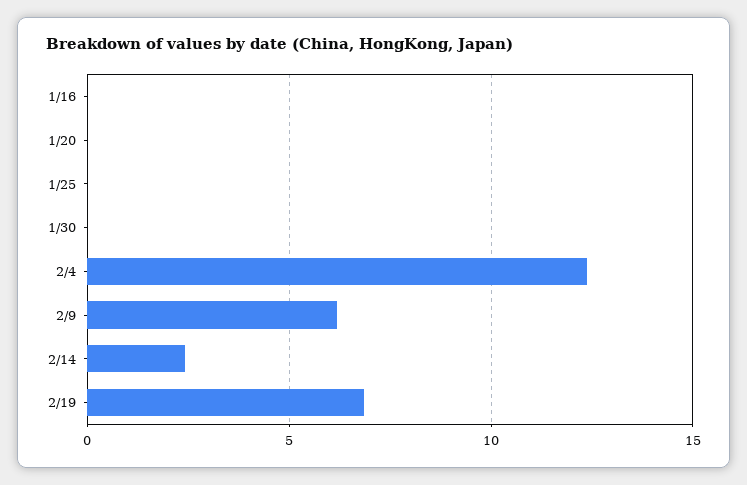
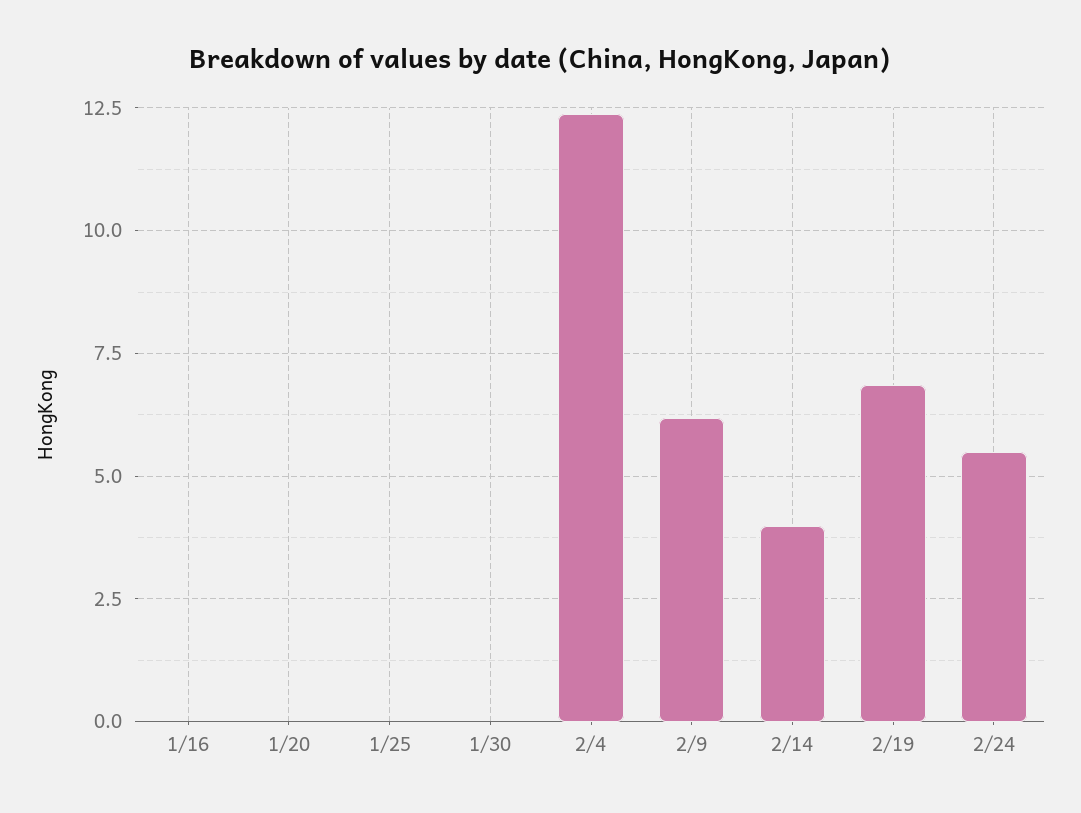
2/14: 2.5 -> 4
2/24: none -> 5.5

